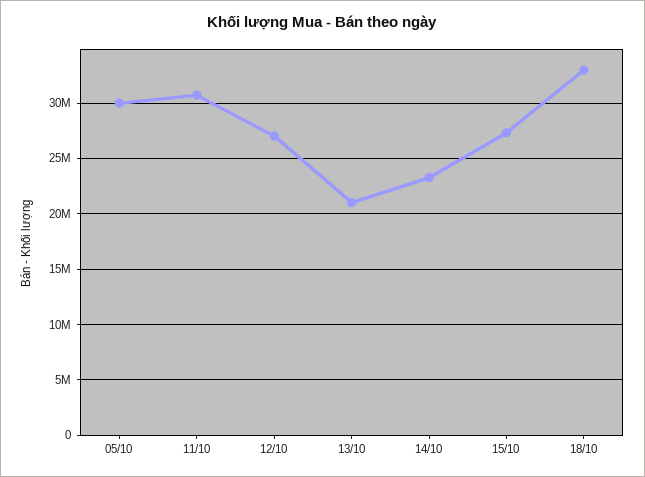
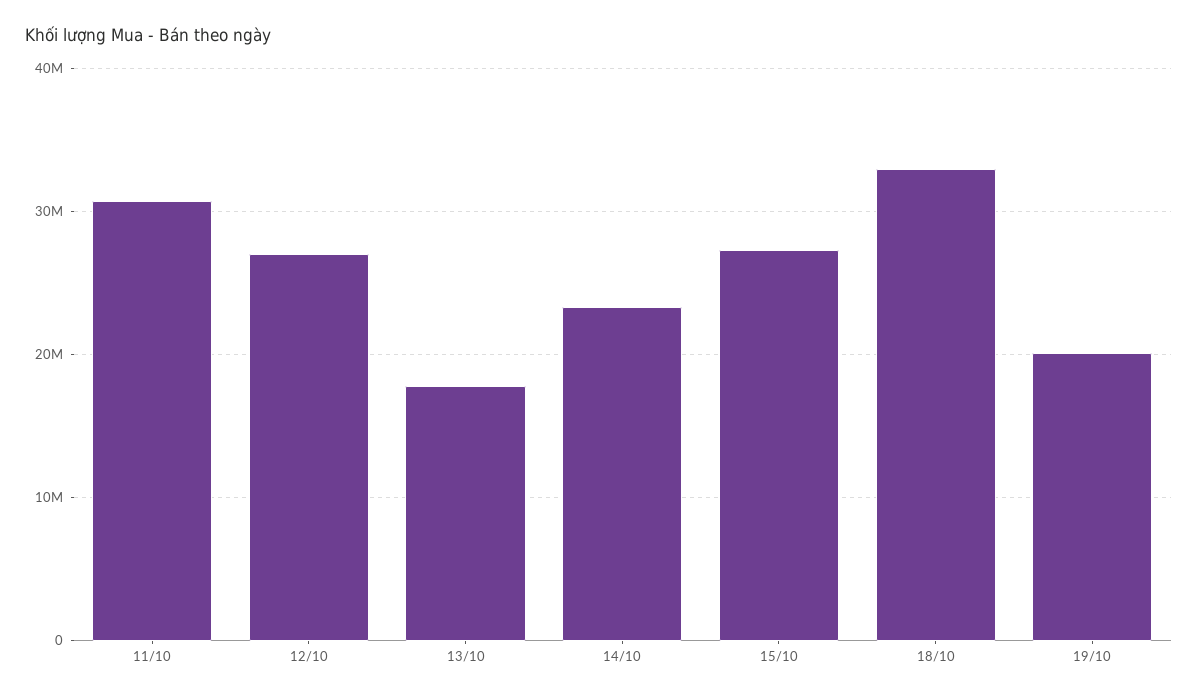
05/10: 30000000 -> none
13/10: 21000000 -> 18000000
19/10: none -> 20000000

